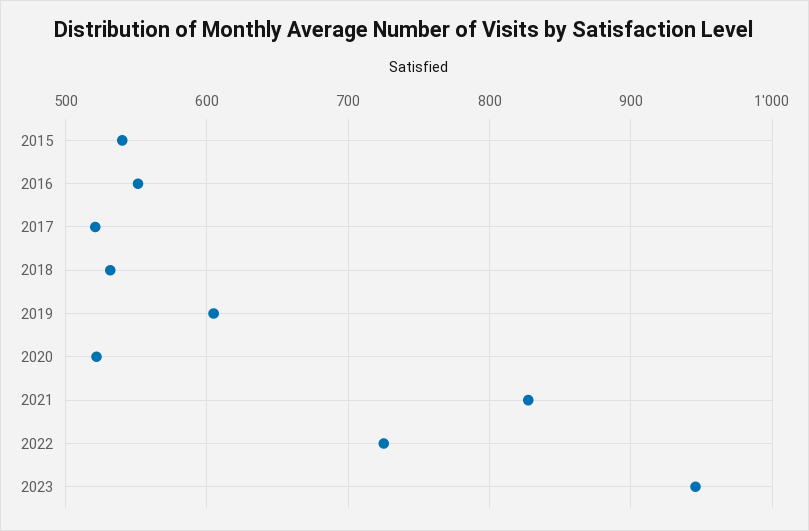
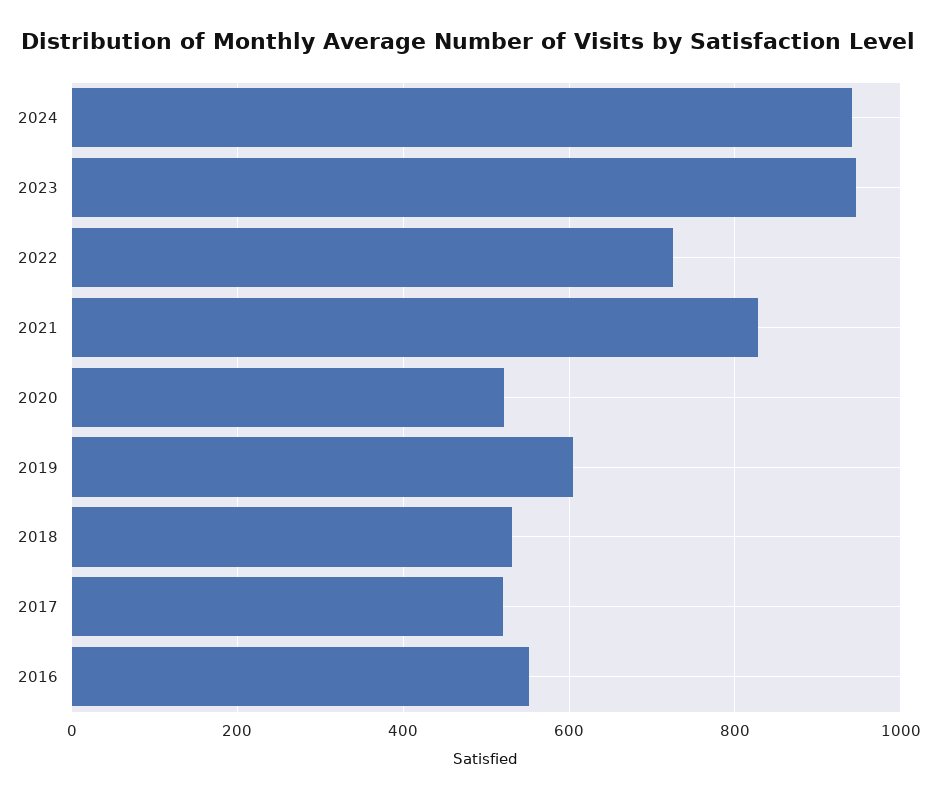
2015: 540 -> none
2024: none -> 940

